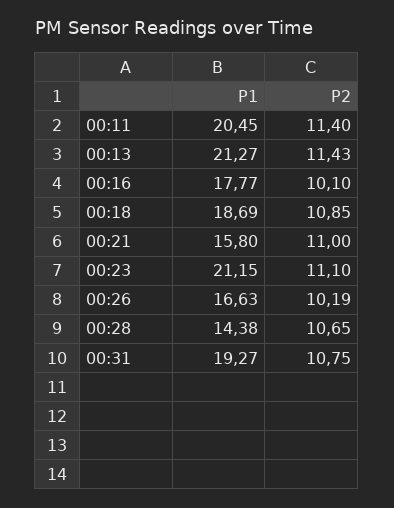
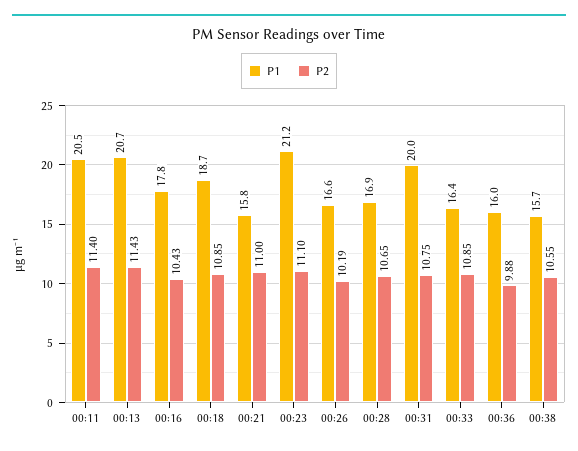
P1, 00:13: 21.27 -> 20.7
P2, 00:16: 10.1 -> 10.43
P1, 00:28: 14.38 -> 16.9
P1, 00:31: 19.27 -> 20
P1, 00:33: none -> 16.4
P2, 00:33: none -> 10.85
P1, 00:36: none -> 16
P2, 00:36: none -> 9.88
P1, 00:38: none -> 15.7
P2, 00:38: none -> 10.55

